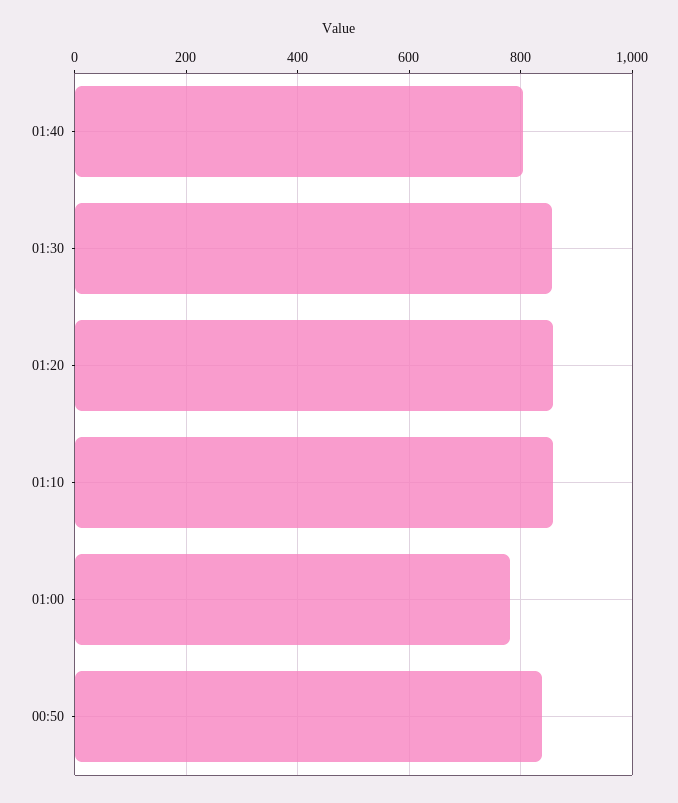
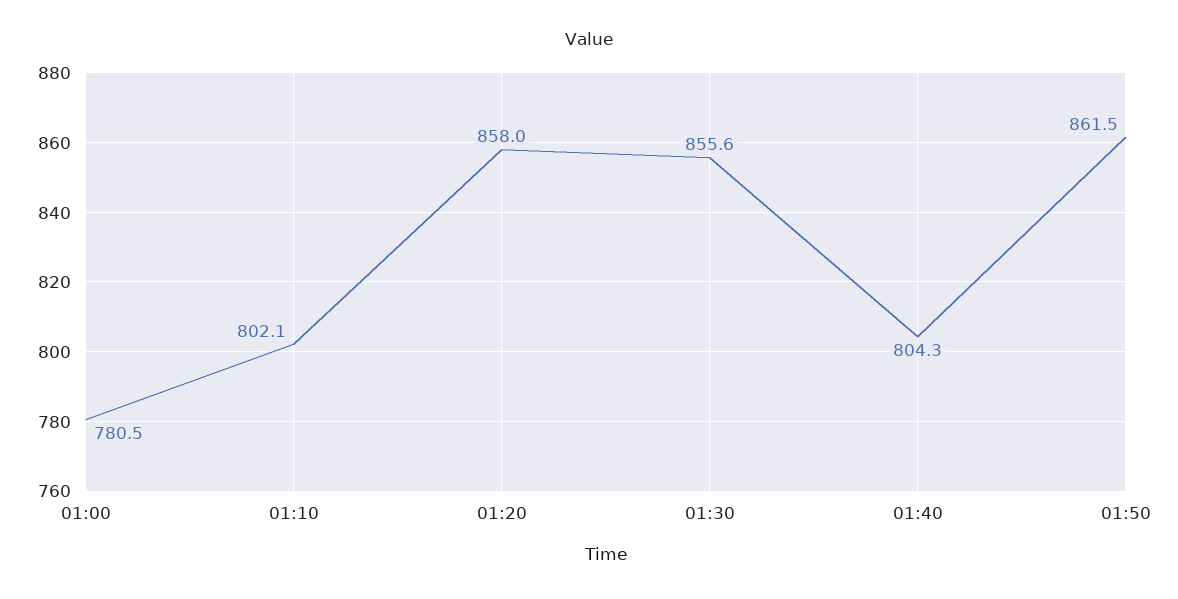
01:10: 860 -> 802.1
00:50: 840 -> none
01:50: none -> 861.5

